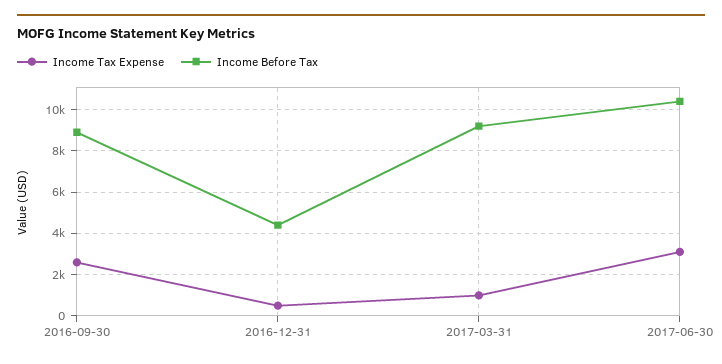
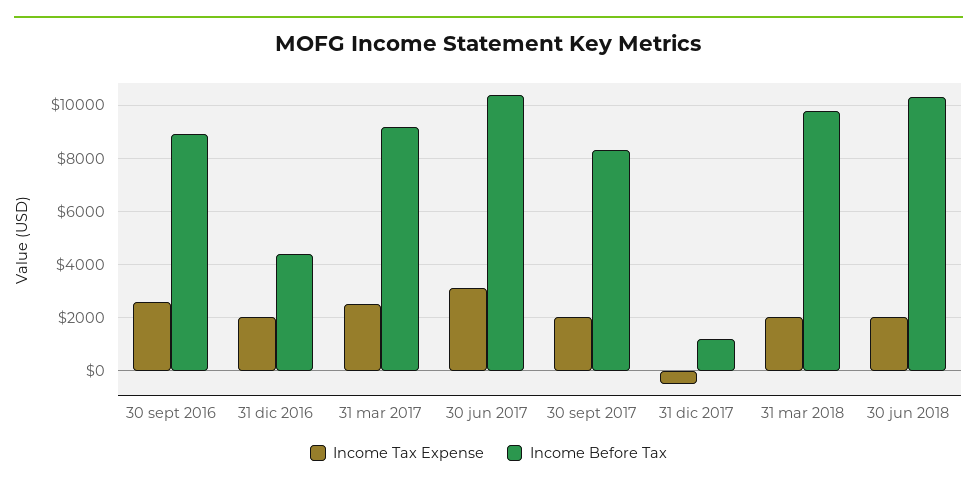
Income Tax Expense, 2016-12-31: 500 -> 2000
Income Tax Expense, 2017-03-31: 1000 -> 2500
Income Tax Expense, 30 sept 2017: none -> 2000
Income Before Tax, 30 sept 2017: none -> 8250
Income Tax Expense, 31 dic 2017: none -> -500
Income Before Tax, 31 dic 2017: none -> 1250
Income Tax Expense, 31 mar 2018: none -> 2000
Income Before Tax, 31 mar 2018: none -> 9750
Income Tax Expense, 30 jun 2018: none -> 2000
Income Before Tax, 30 jun 2018: none -> 10250

